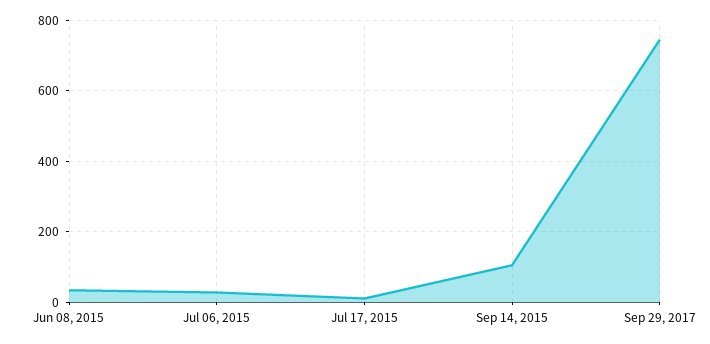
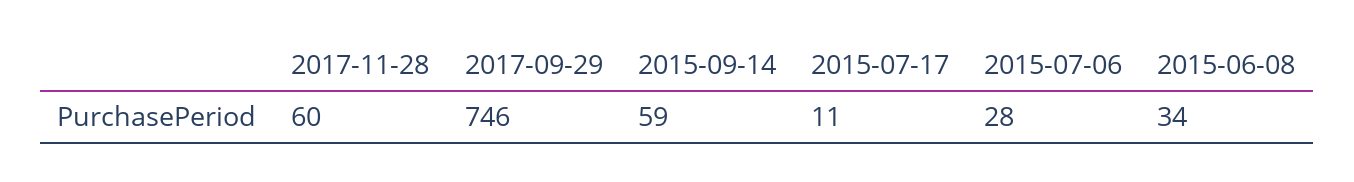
Sep 14, 2015: 100 -> 59
2017-11-28: none -> 60

